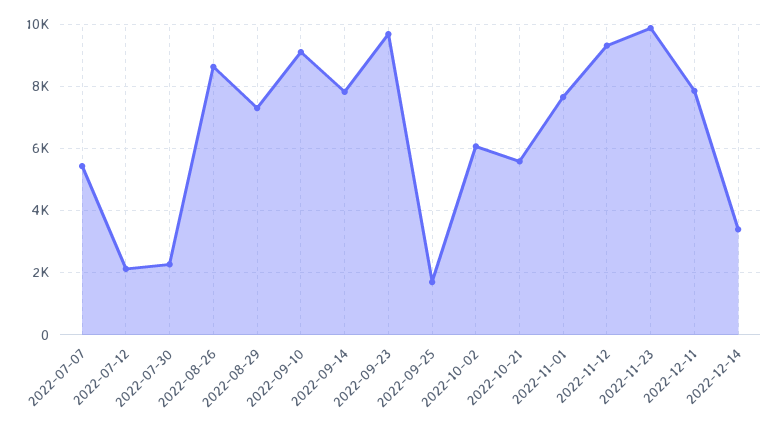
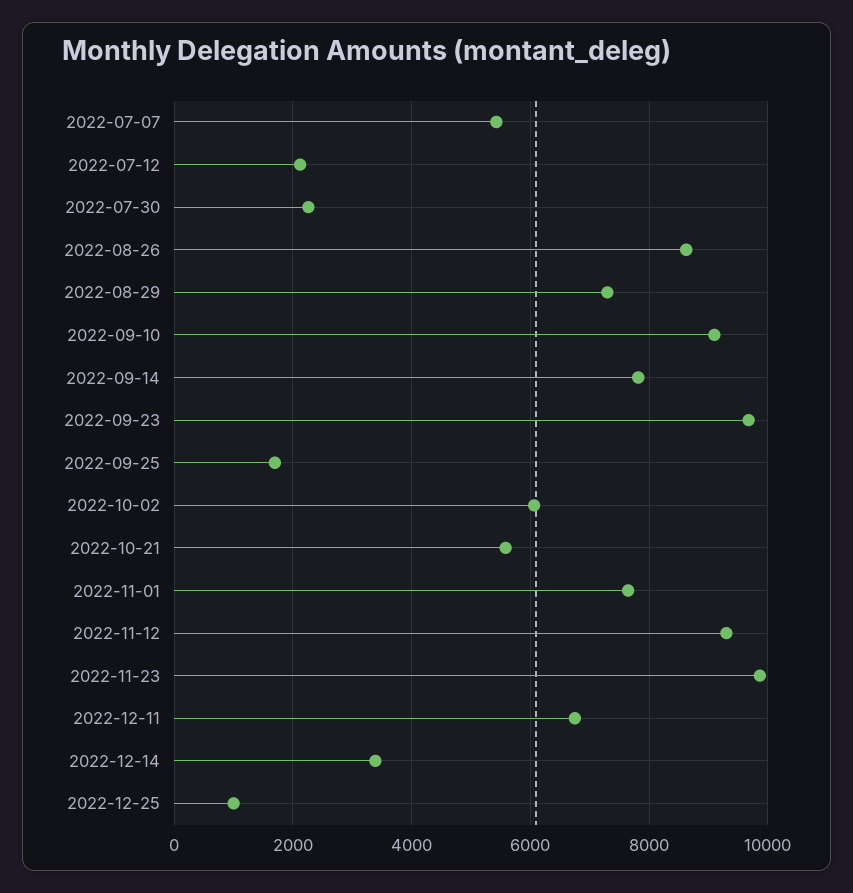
2022-12-11: 7800 -> 6800
2022-12-25: none -> 1000

